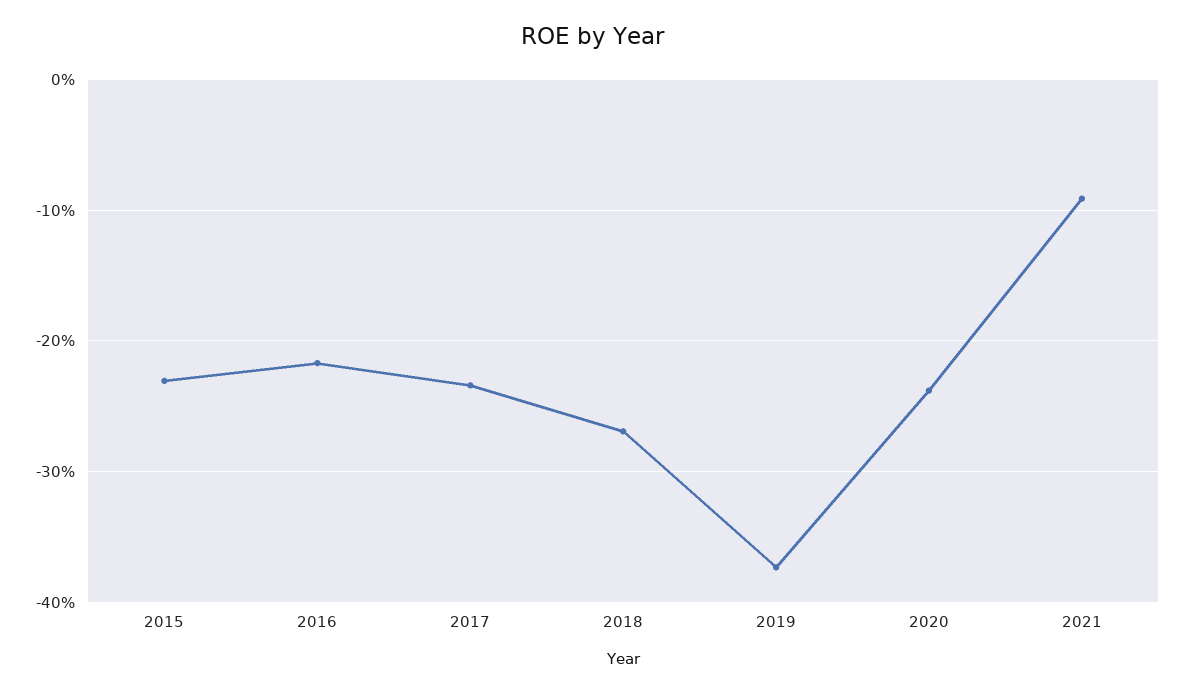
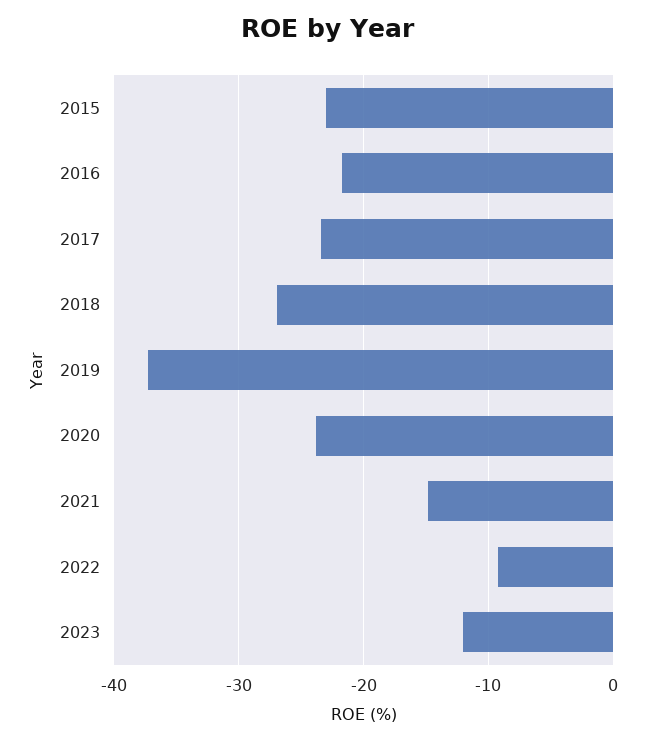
2021: -9 -> -15
2022: none -> -9
2023: none -> -12

